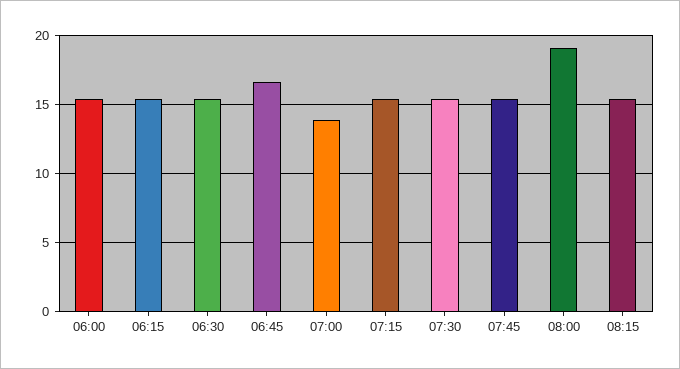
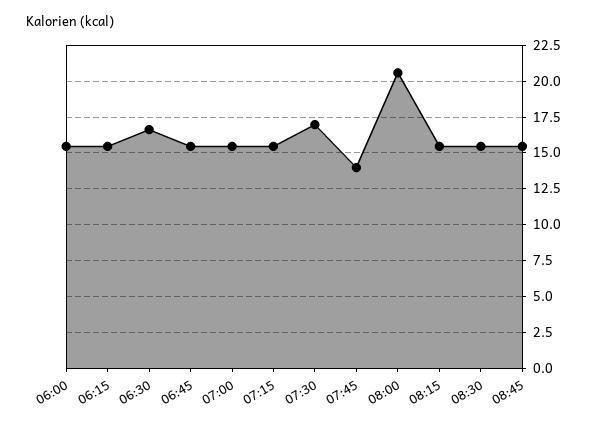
06:30: 15.5 -> 16.5
06:45: 16.5 -> 15.5
07:00: 14 -> 15.5
07:30: 15.5 -> 17
07:45: 15.5 -> 14
08:00: 19 -> 20.5
08:30: none -> 15.5
08:45: none -> 15.5

